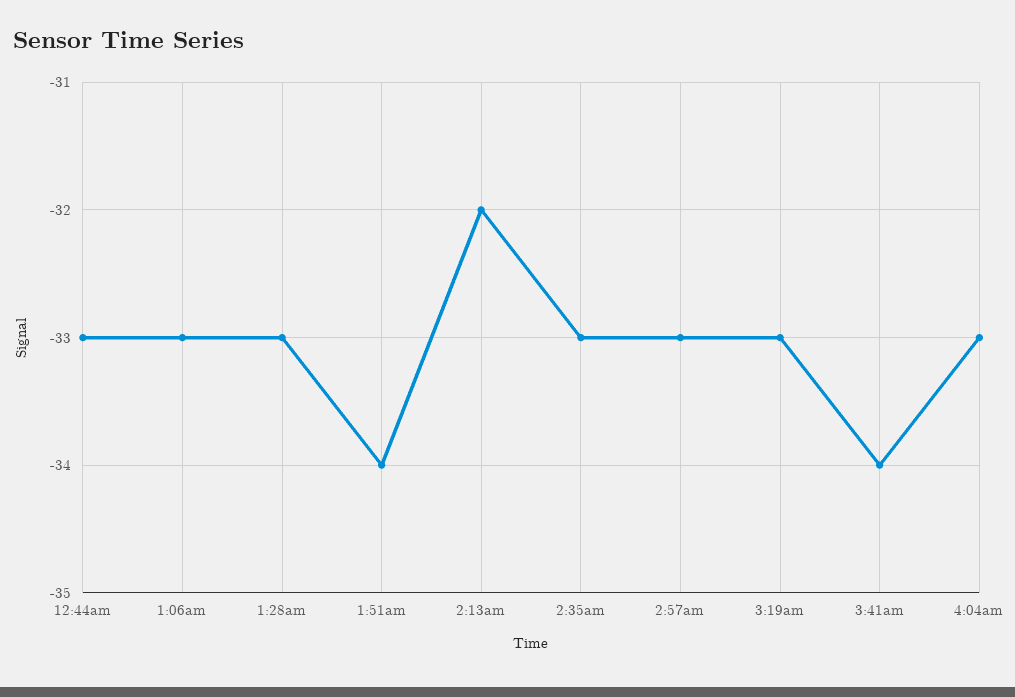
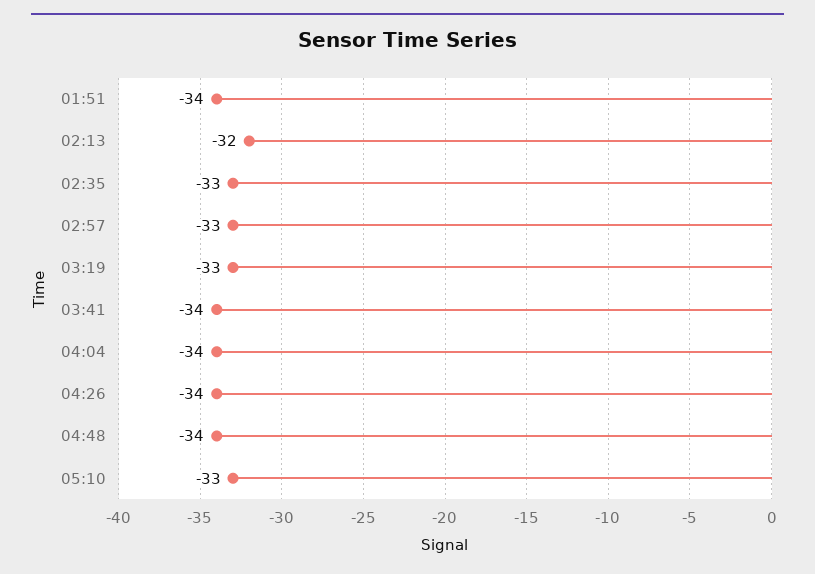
12:44am: -33 -> none
1:06am: -33 -> none
1:28am: -33 -> none
4:04am: -33 -> -34
04:26: none -> -34
04:48: none -> -34
05:10: none -> -33

